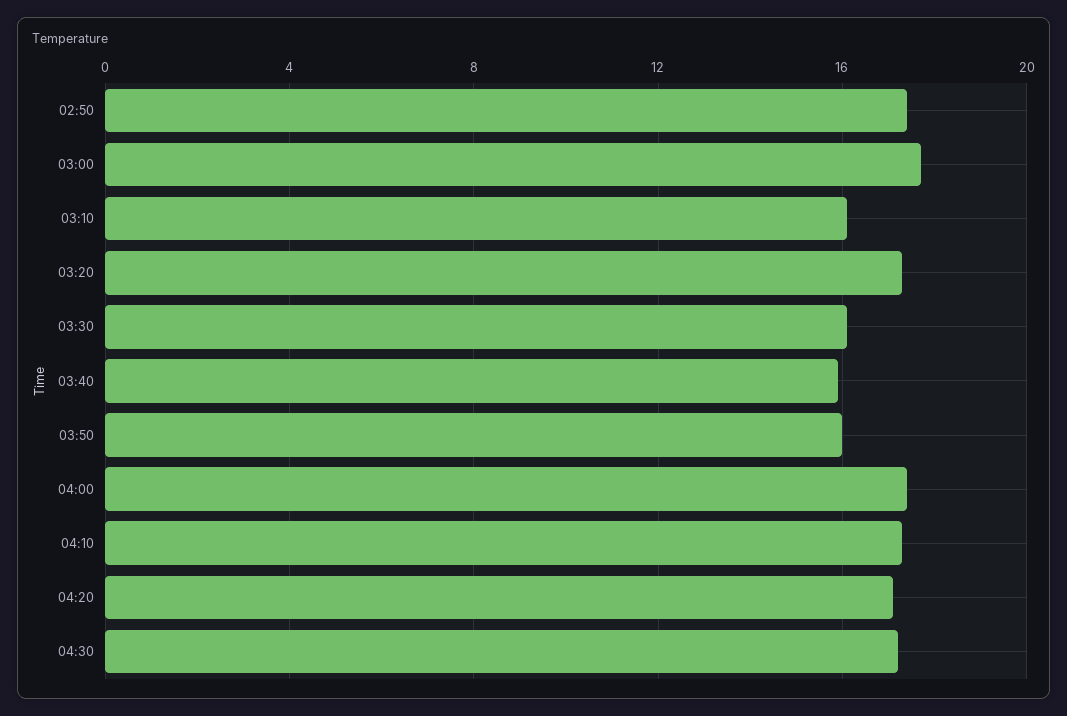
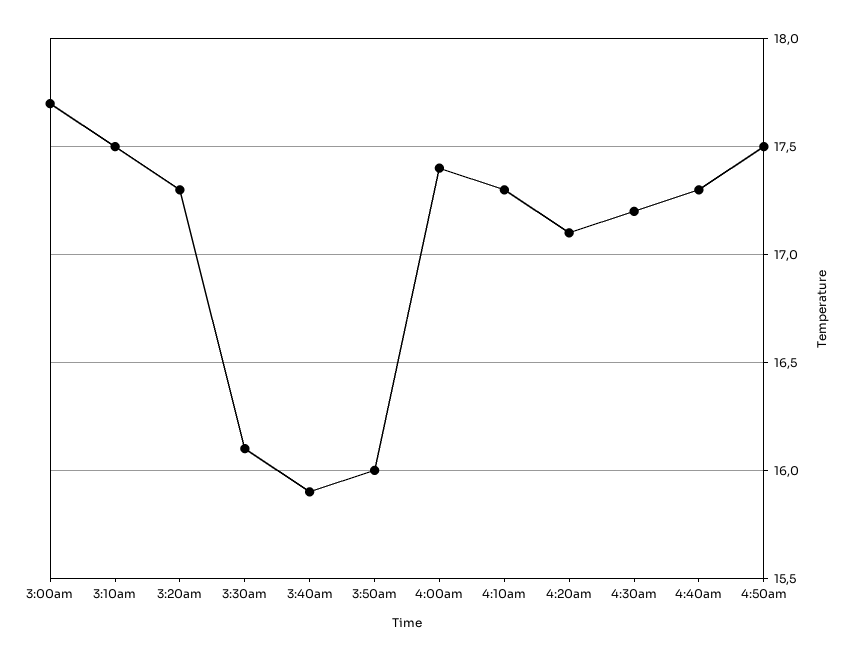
02:50: 17.5 -> none
03:10: 16 -> 17.5
4:40am: none -> 17.3
4:50am: none -> 17.5

